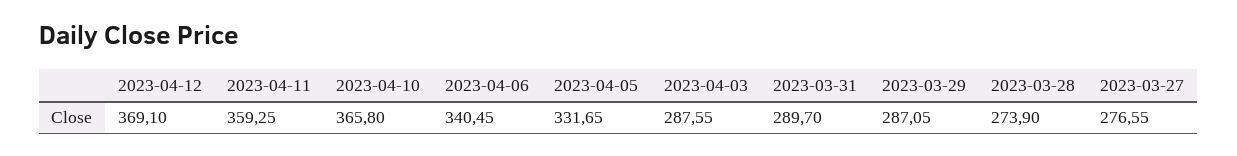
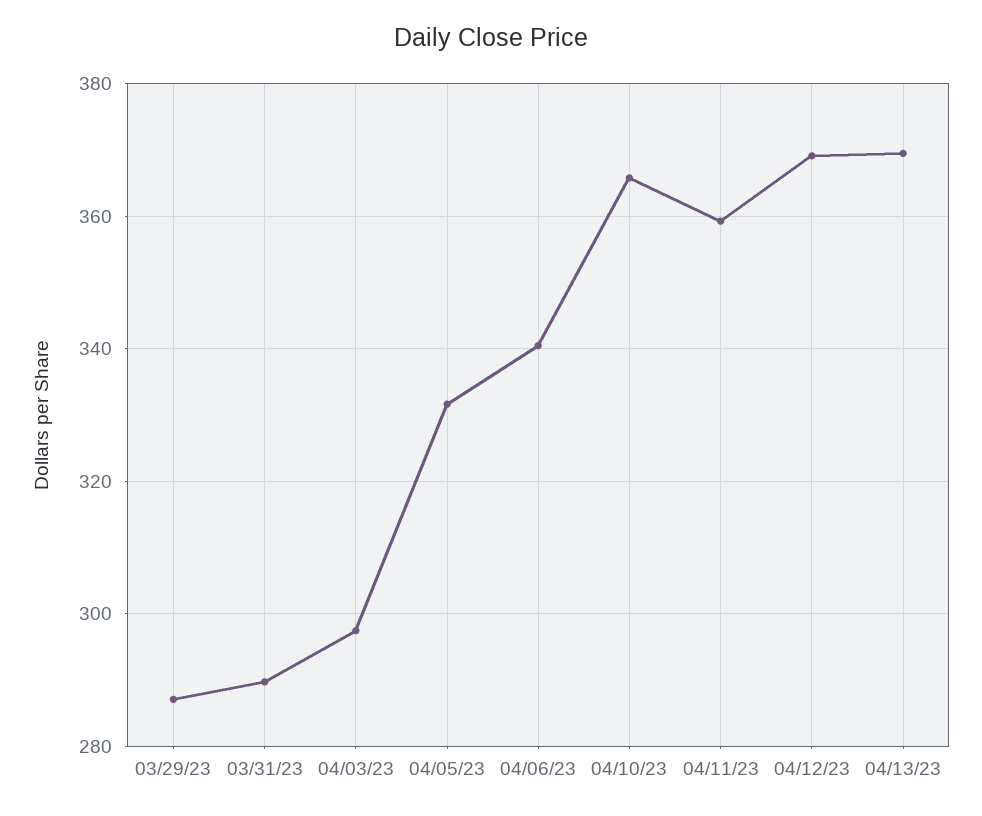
2023-04-03: 287.55 -> 298
2023-03-28: 273.9 -> none
2023-03-27: 276.55 -> none
04/13/23: none -> 370

